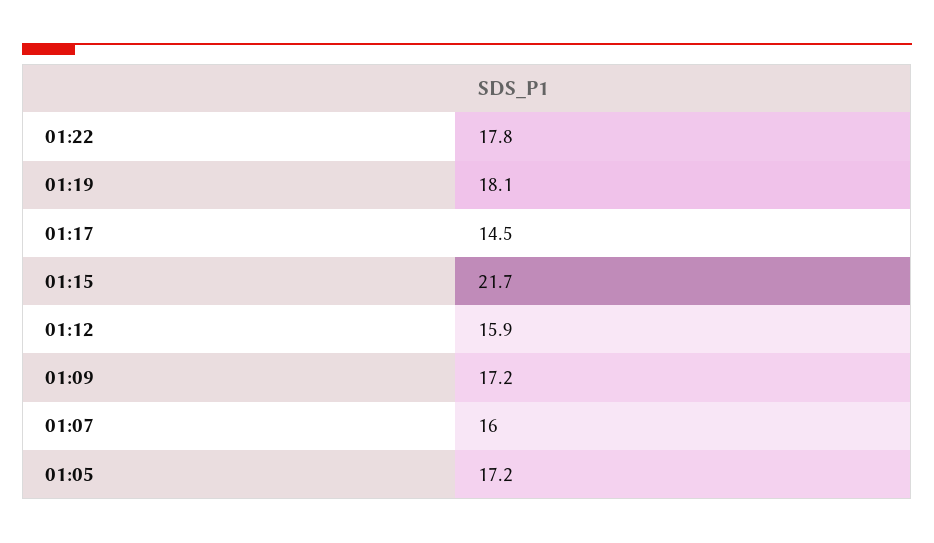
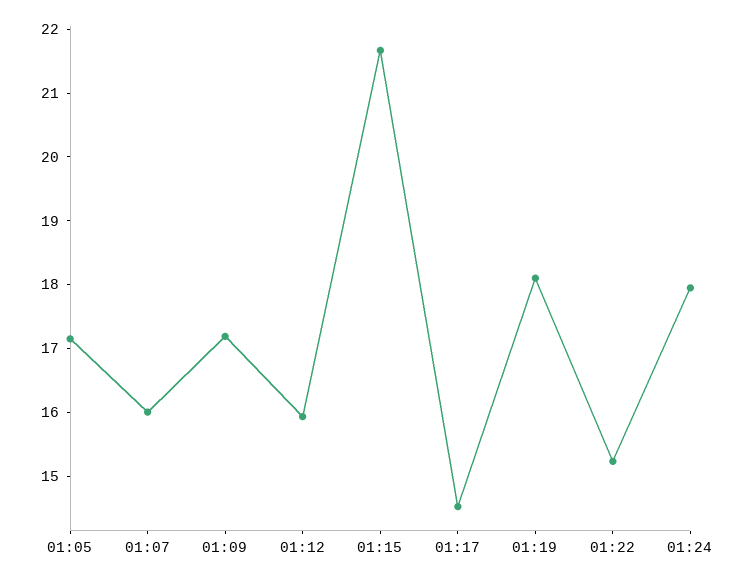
01:22: 17.8 -> 15.2
01:24: none -> 18

